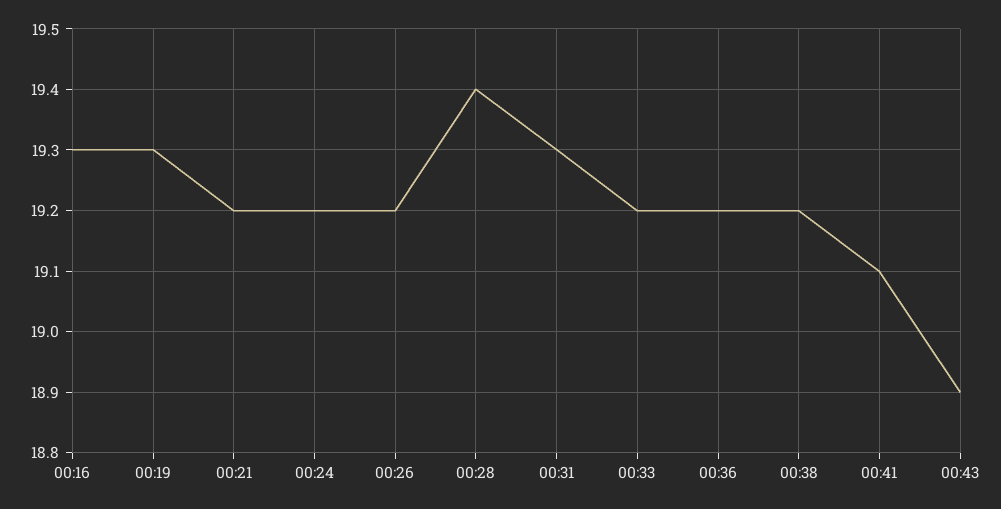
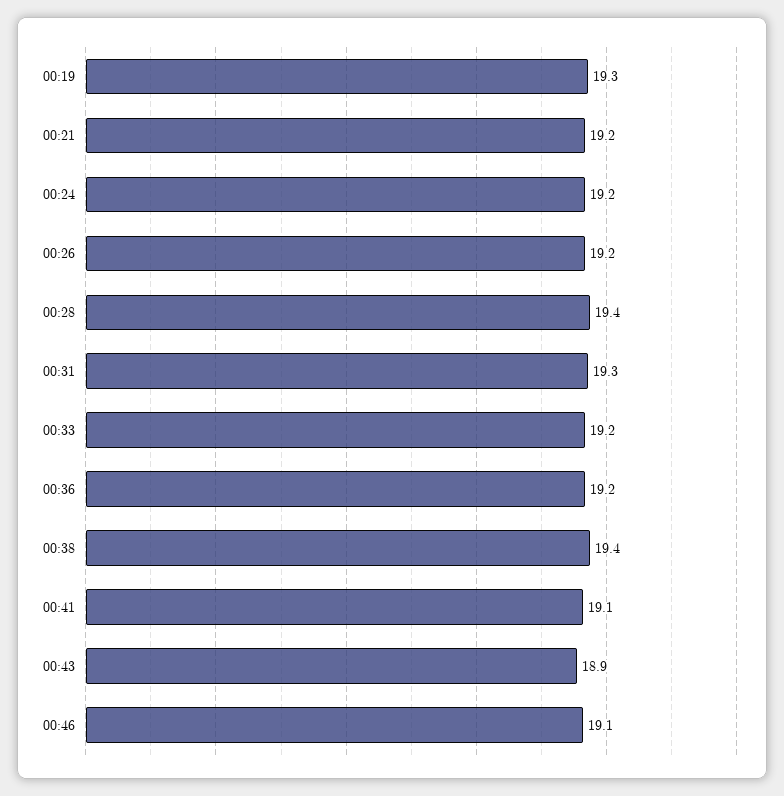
00:16: 19.3 -> none
00:38: 19.2 -> 19.4
00:46: none -> 19.1

